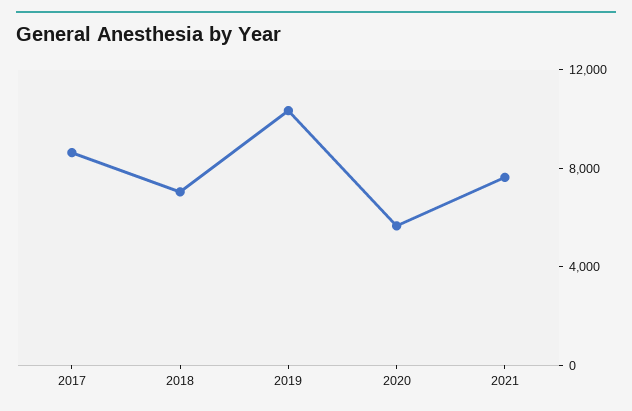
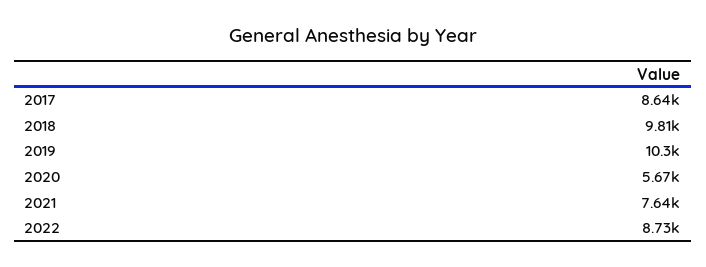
2018: 7000 -> 9810
2022: none -> 8730

